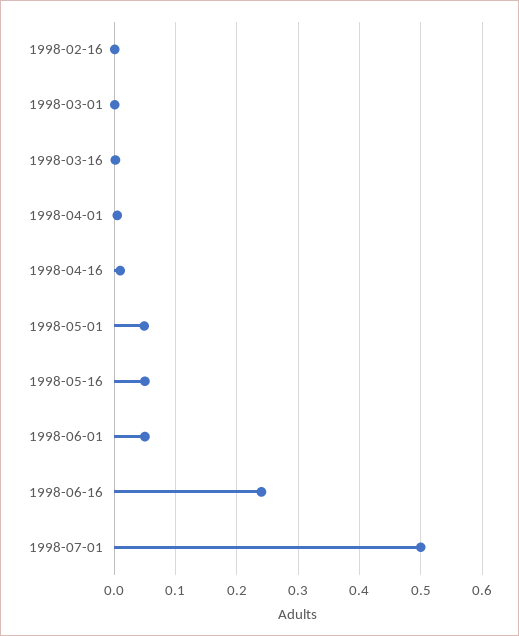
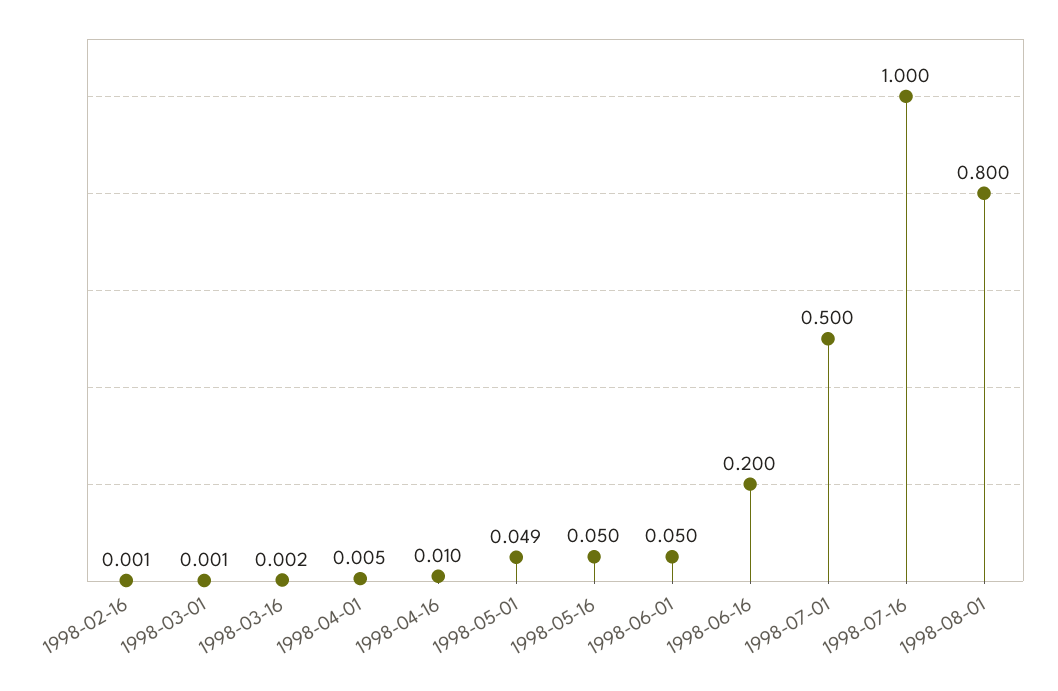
1998-06-16: 0.24 -> 0.2
1998-07-16: none -> 1
1998-08-01: none -> 0.8

